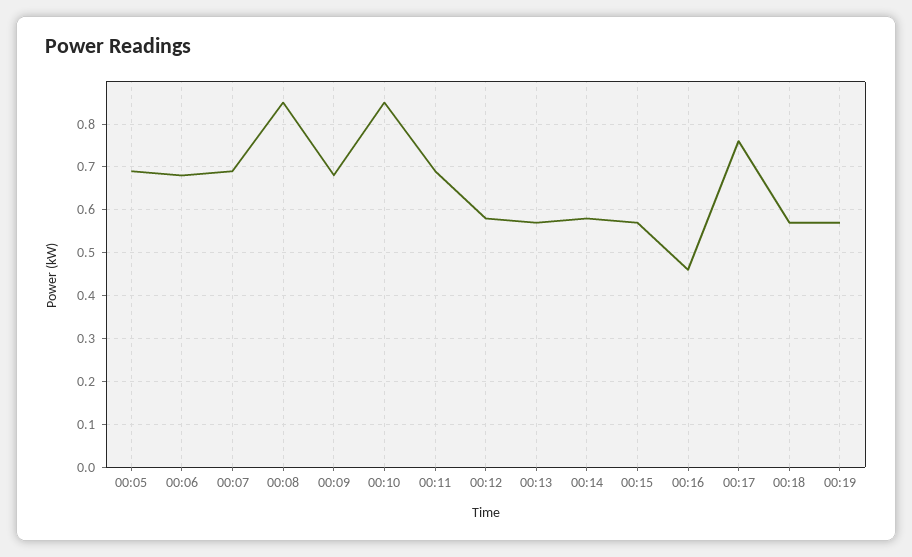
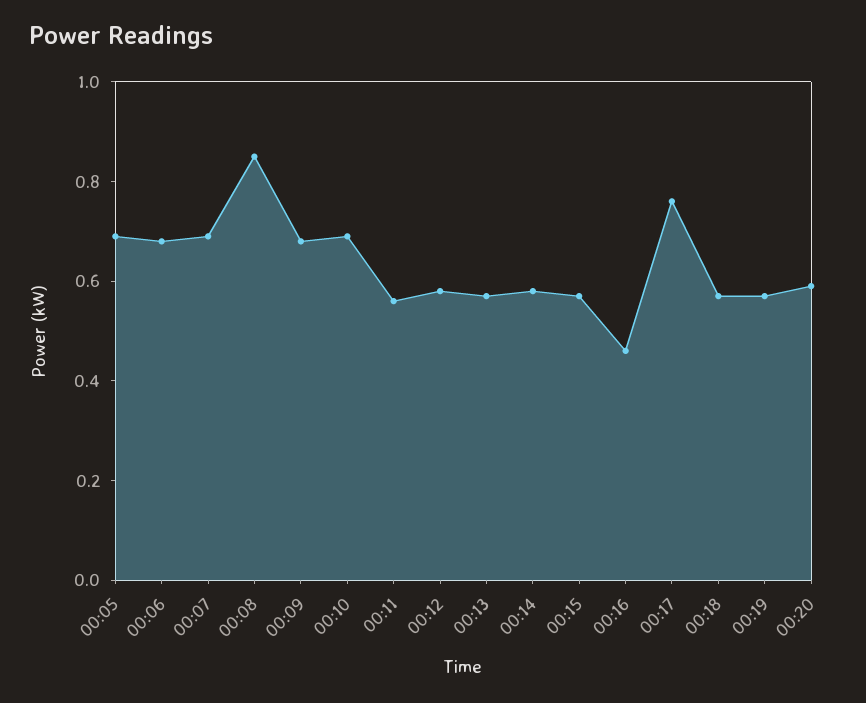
00:10: 0.85 -> 0.7
00:11: 0.7 -> 0.55
00:20: none -> 0.6

